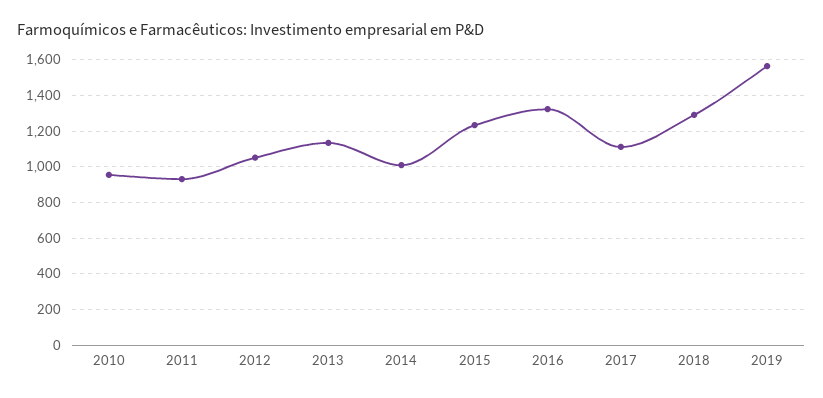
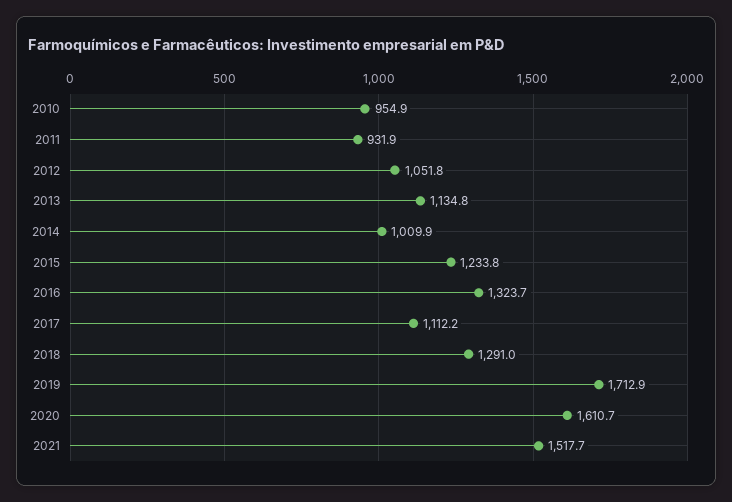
2019: 1550 -> 1712.9
2020: none -> 1610.7
2021: none -> 1517.7

